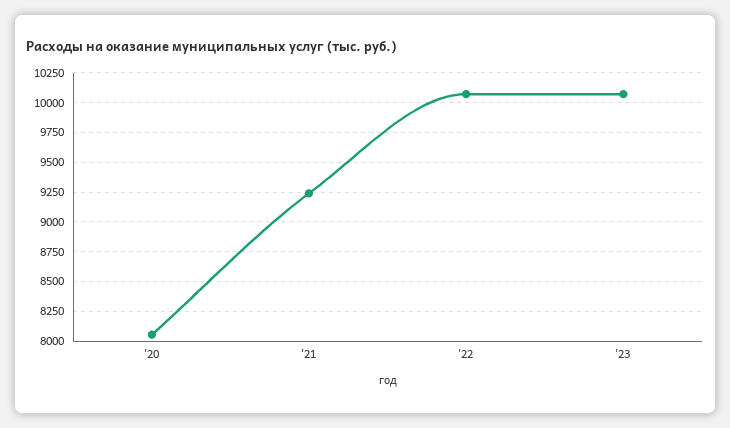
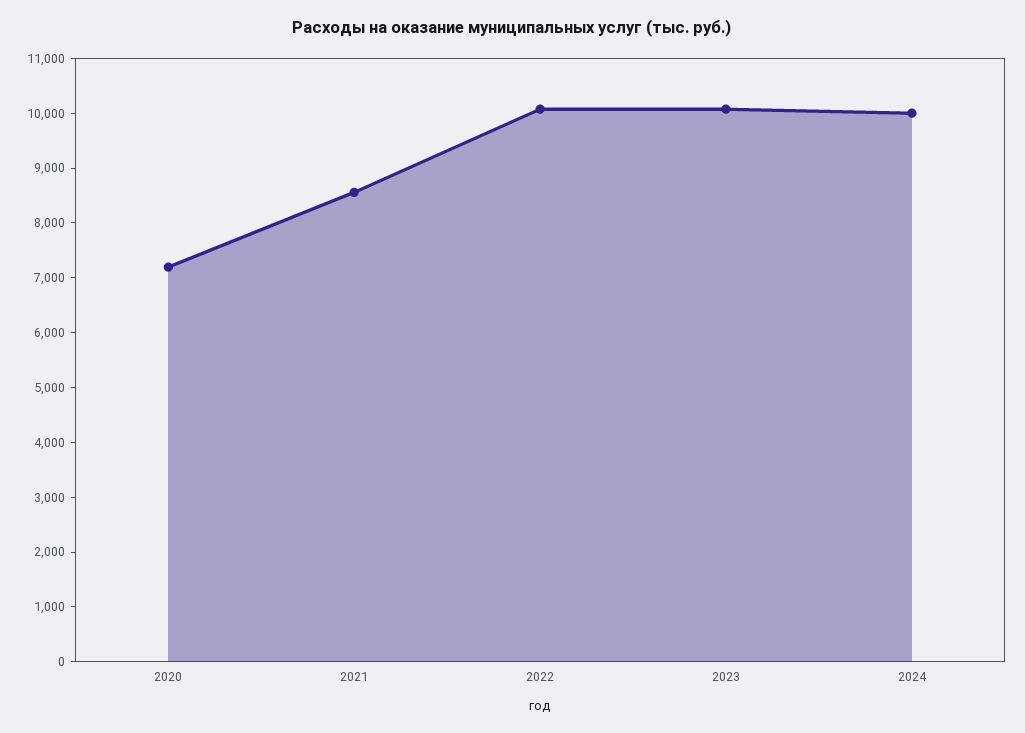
'20: 8000 -> 7200
'21: 9250 -> 8600
2024: none -> 10000

